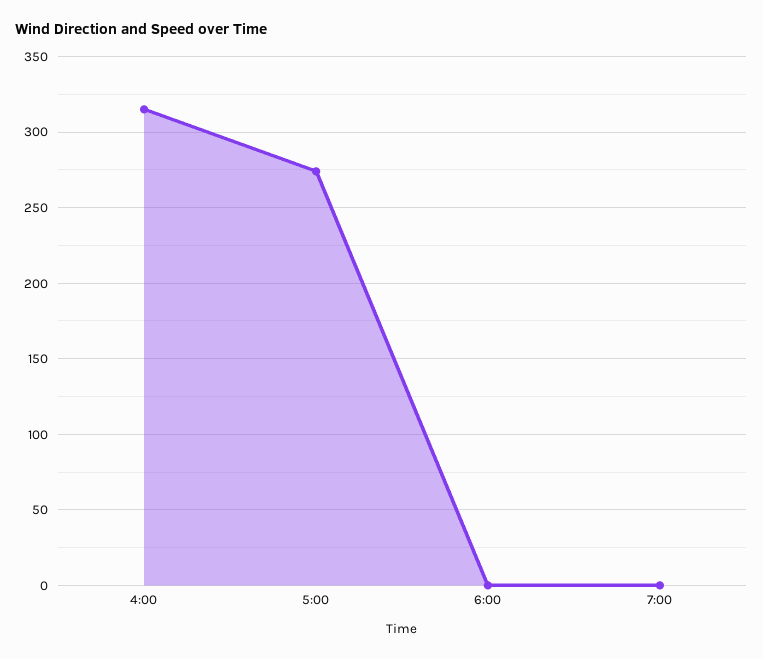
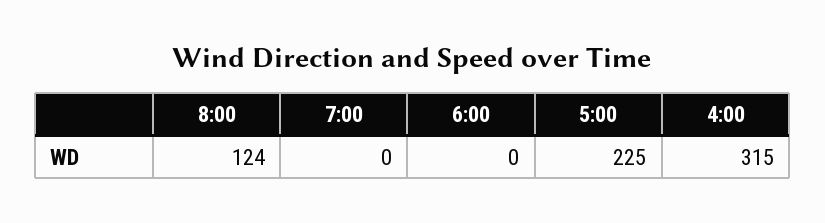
5:00: 275 -> 225
8:00: none -> 124

